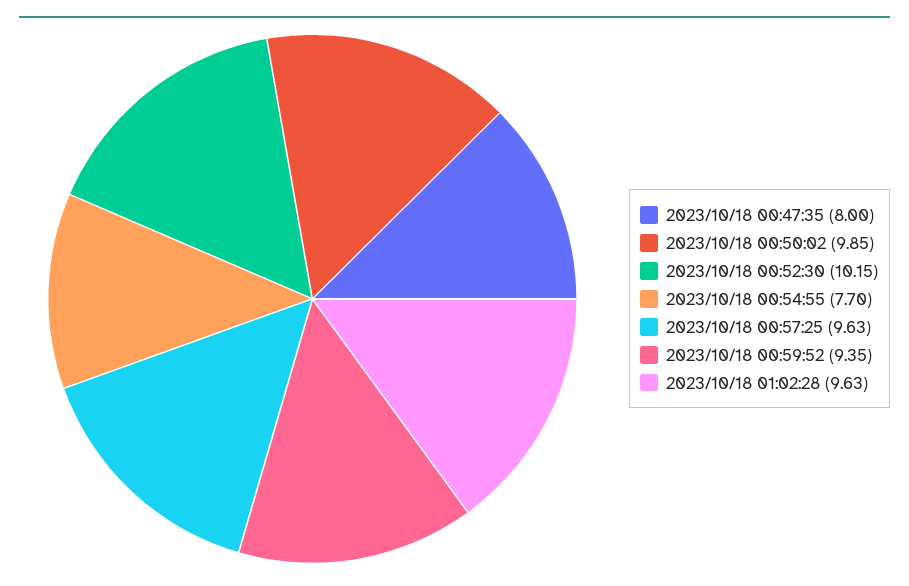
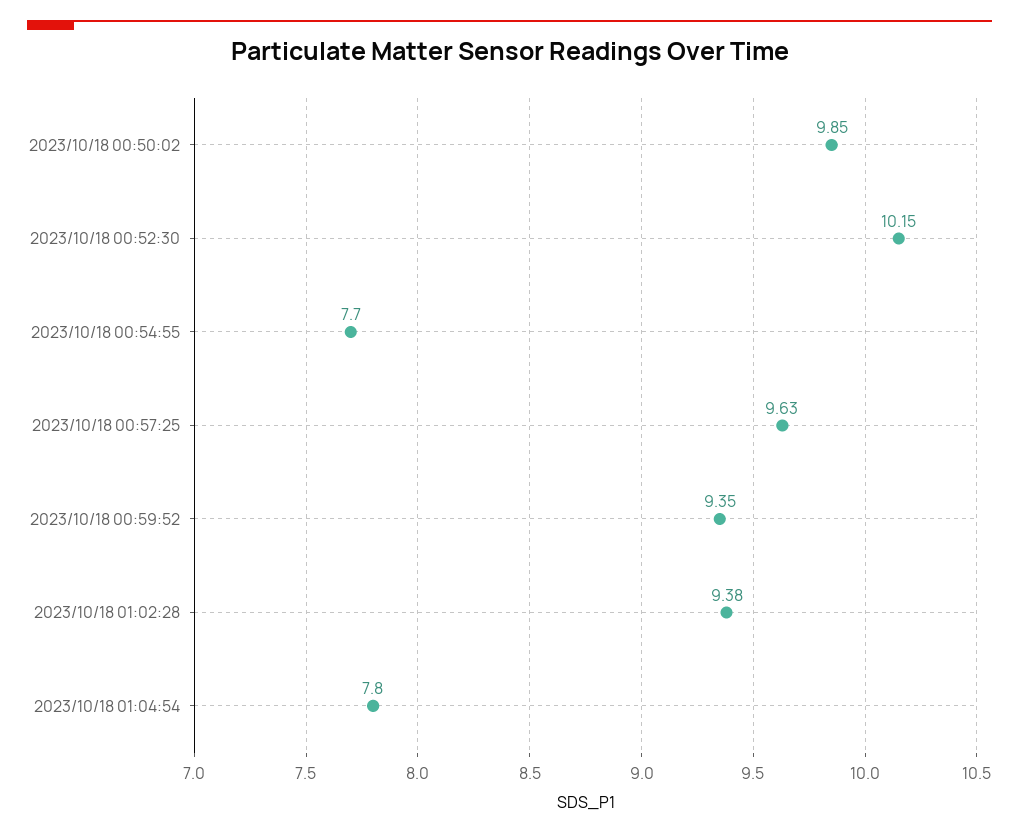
2023/10/18 00:47:35: 8 -> none
2023/10/18 01:02:28: 9.63 -> 9.38
2023/10/18 01:04:54: none -> 7.8

